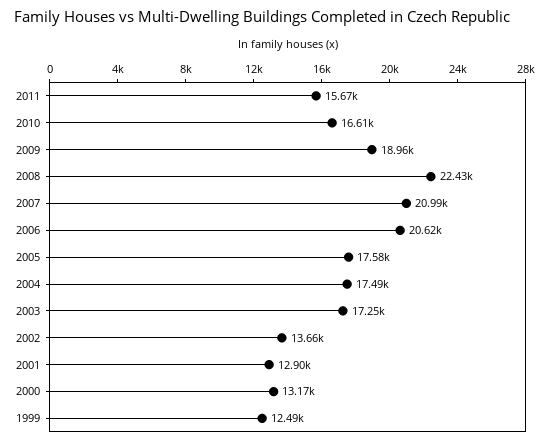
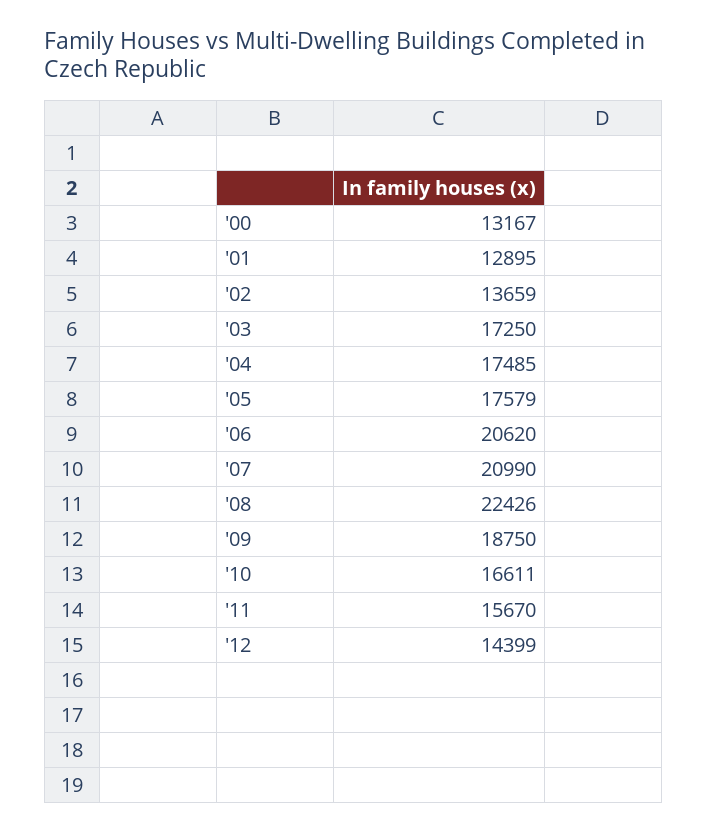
2009: 18960 -> 18750
1999: 12490 -> none
'12: none -> 14399

